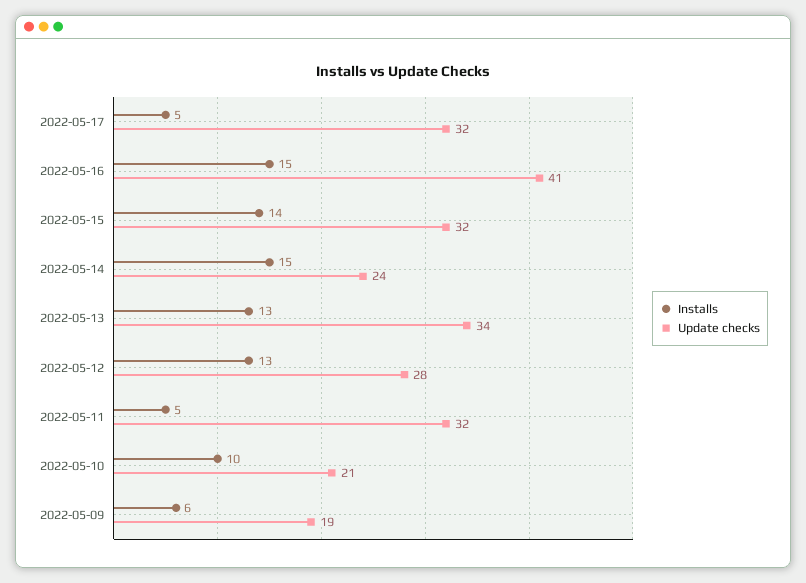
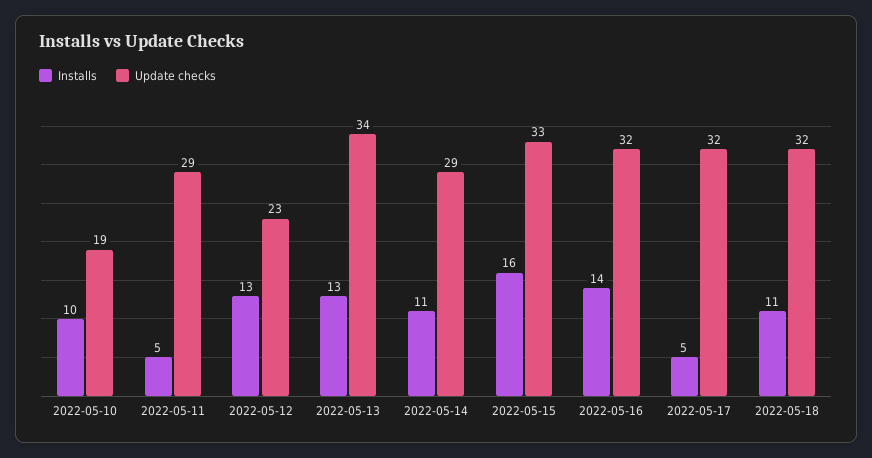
Installs, 2022-05-16: 15 -> 14
Update checks, 2022-05-16: 41 -> 32
Installs, 2022-05-15: 14 -> 16
Update checks, 2022-05-15: 32 -> 33
Installs, 2022-05-14: 15 -> 11
Update checks, 2022-05-14: 24 -> 29
Update checks, 2022-05-12: 28 -> 23
Update checks, 2022-05-11: 32 -> 29
Update checks, 2022-05-10: 21 -> 19
Installs, 2022-05-09: 6 -> none
Update checks, 2022-05-09: 19 -> none
Installs, 2022-05-18: none -> 11
Update checks, 2022-05-18: none -> 32

